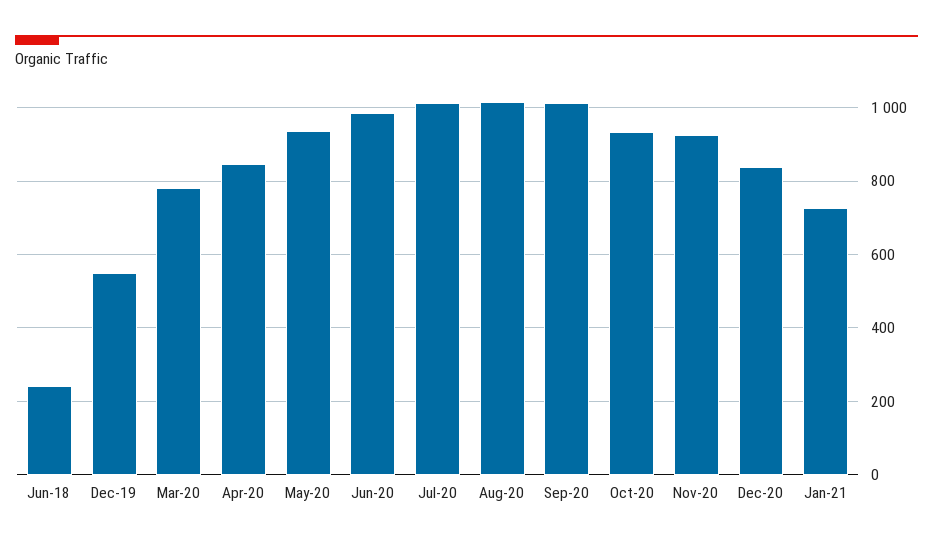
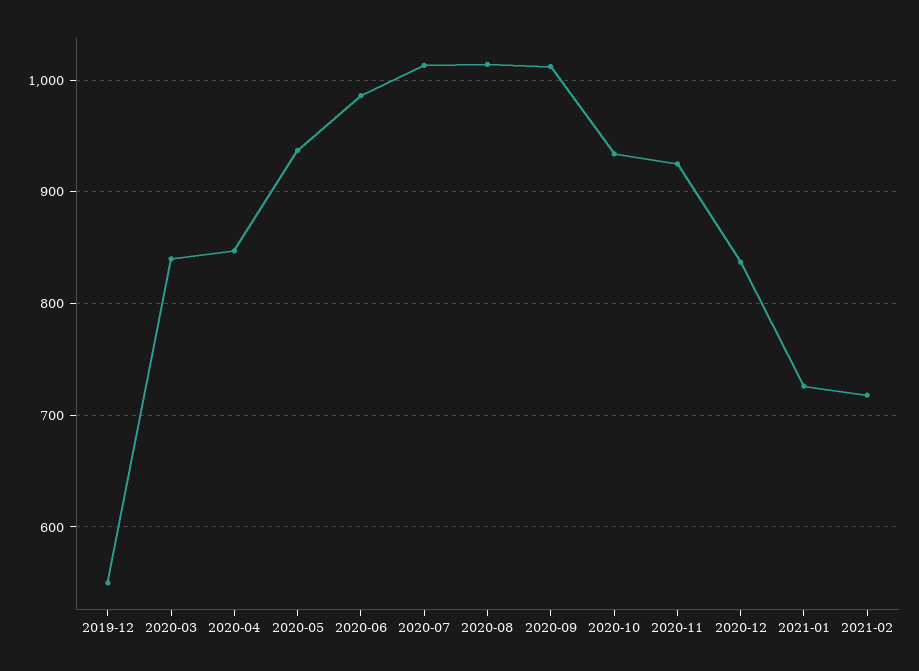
Jun-18: 240 -> none
Mar-20: 780 -> 840
2021-02: none -> 720

